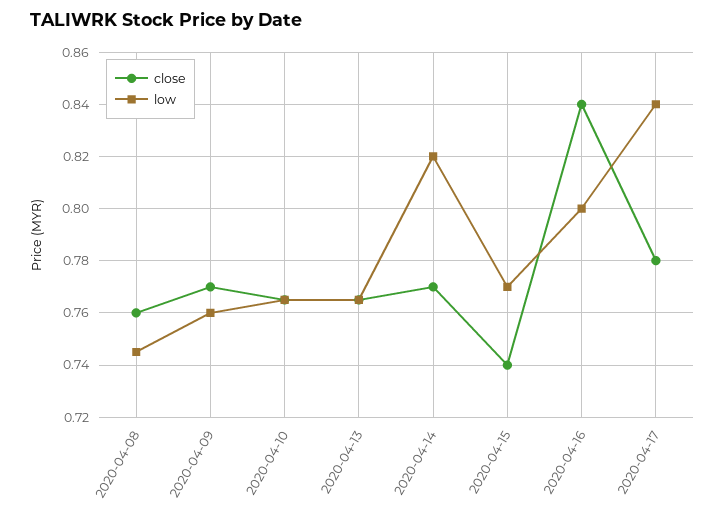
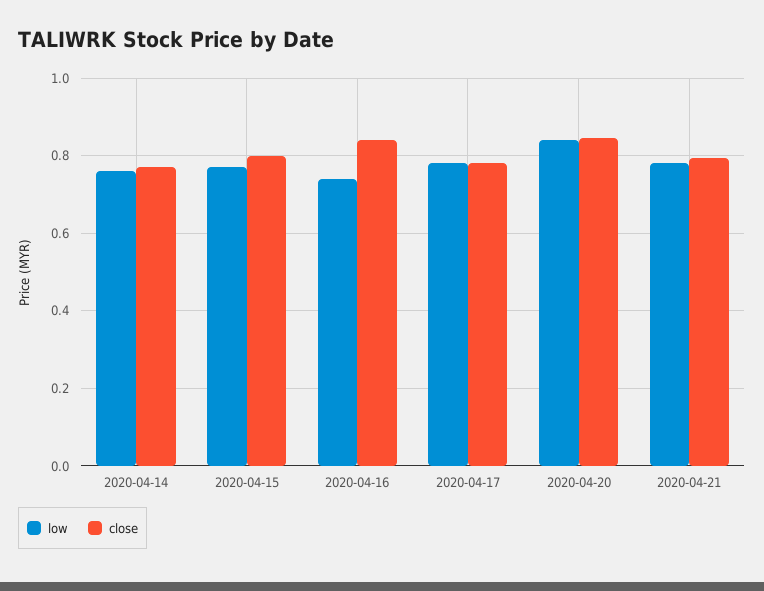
close, 2020-04-08: 0.76 -> none
low, 2020-04-08: 0.745 -> none
close, 2020-04-09: 0.77 -> none
low, 2020-04-09: 0.76 -> none
close, 2020-04-10: 0.765 -> none
low, 2020-04-10: 0.765 -> none
close, 2020-04-13: 0.765 -> none
low, 2020-04-13: 0.765 -> none
low, 2020-04-14: 0.82 -> 0.76
close, 2020-04-15: 0.74 -> 0.8
low, 2020-04-16: 0.8 -> 0.74
low, 2020-04-17: 0.84 -> 0.78
low, 2020-04-20: none -> 0.84
close, 2020-04-20: none -> 0.84
low, 2020-04-21: none -> 0.78
close, 2020-04-21: none -> 0.8

